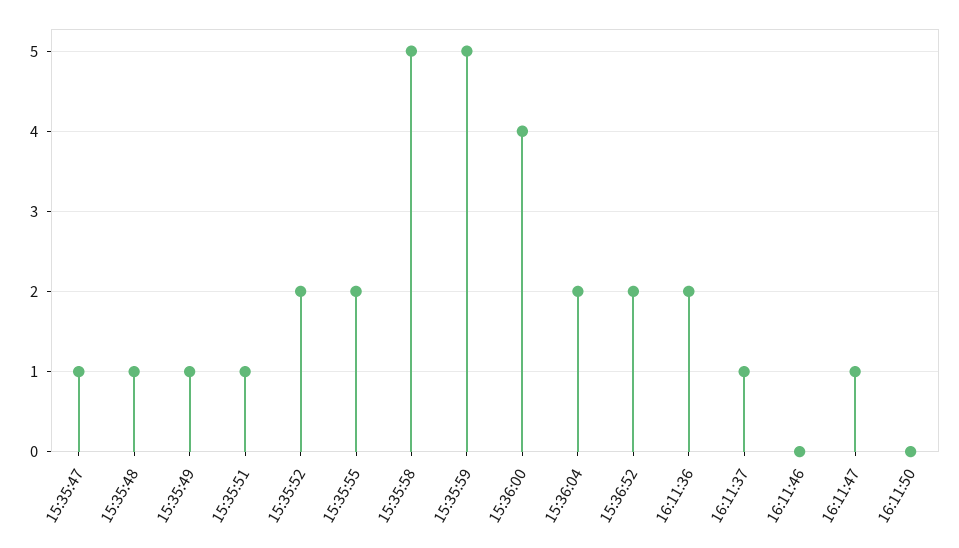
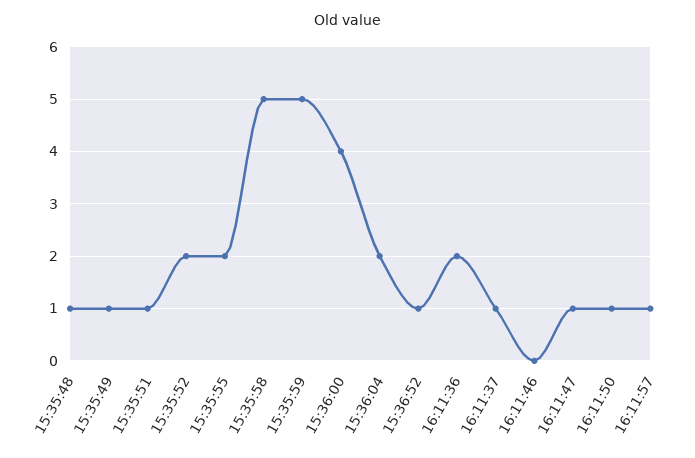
15:35:47: 1 -> none
15:36:52: 2 -> 1
16:11:50: 0 -> 1
16:11:57: none -> 1

